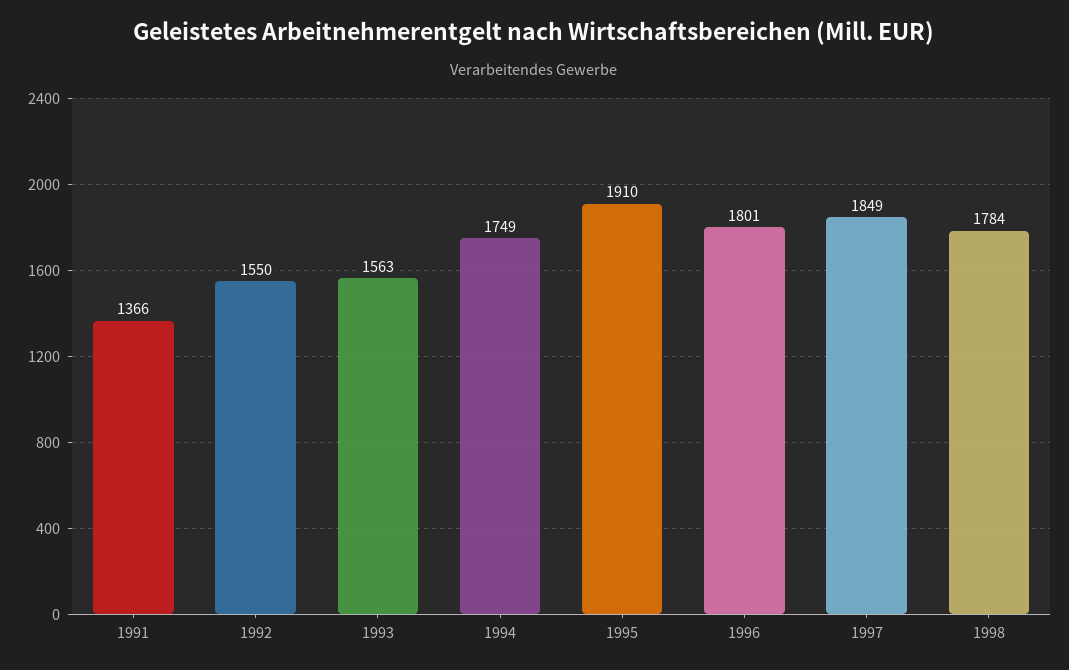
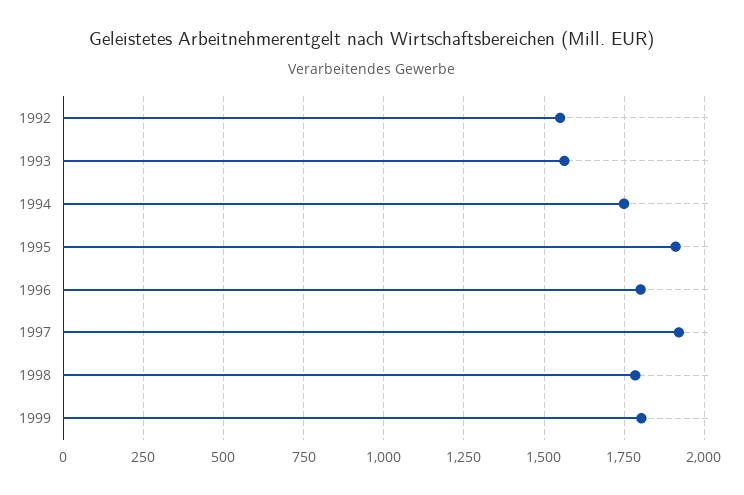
1991: 1366 -> none
1997: 1849 -> 1925
1999: none -> 1800

